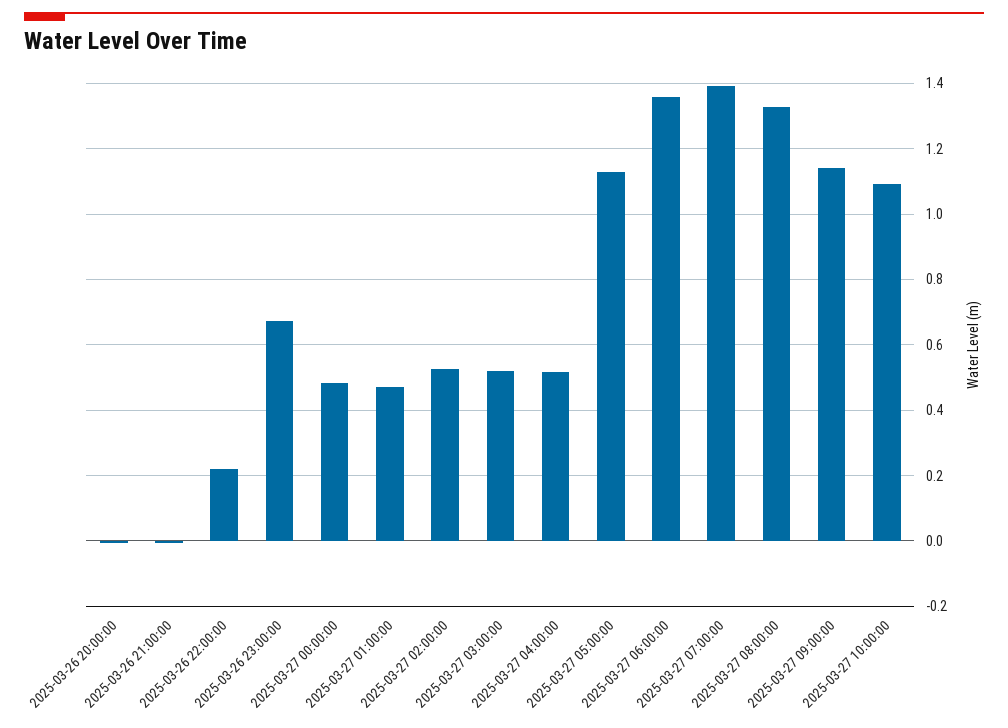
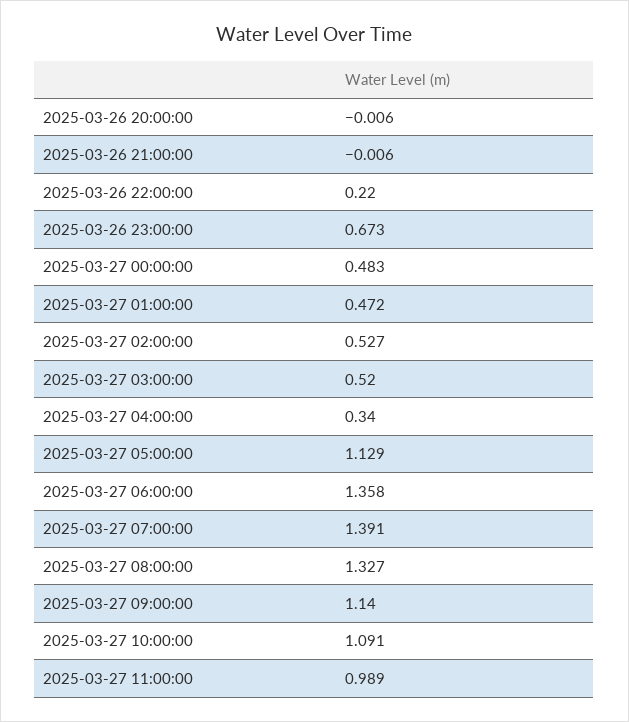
2025-03-27 04:00:00: 0.52 -> 0.34
2025-03-27 11:00:00: none -> 0.989

